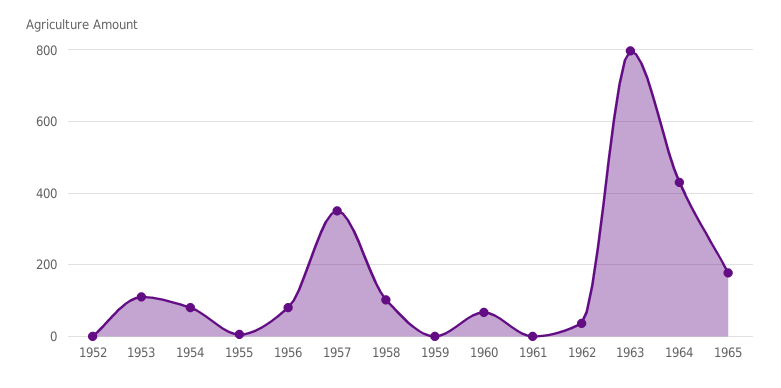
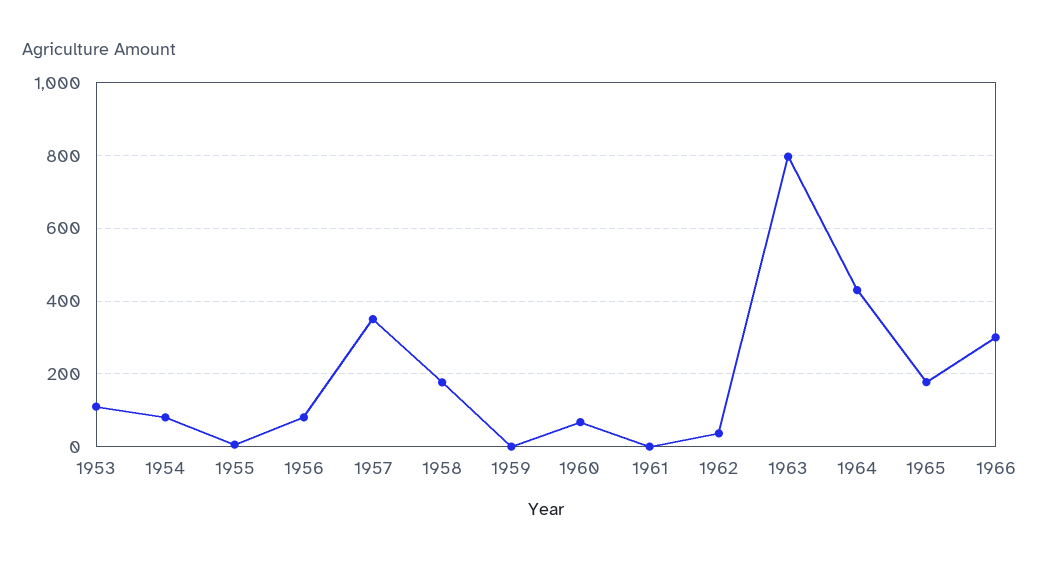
1952: 0 -> none
1958: 100 -> 180
1966: none -> 300

